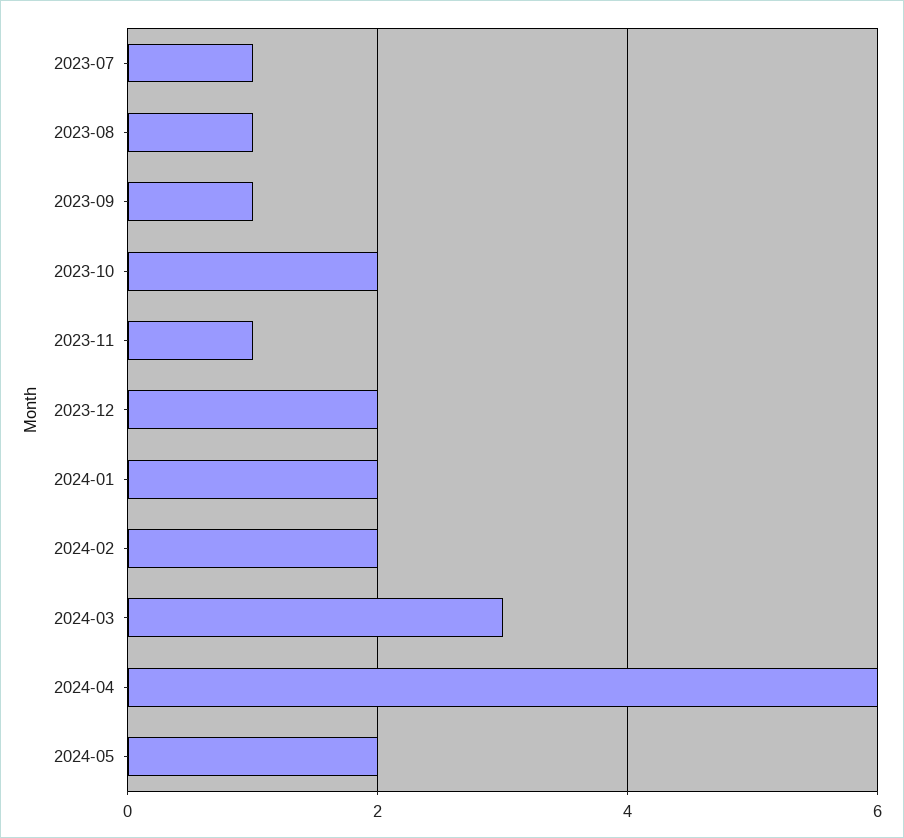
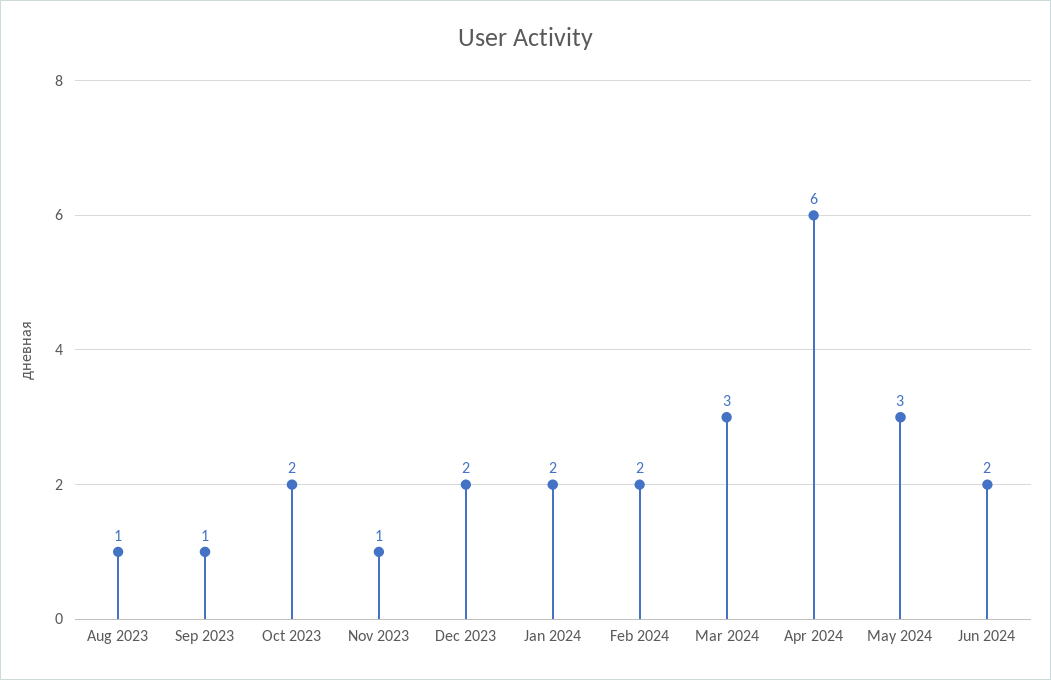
2023-07: 1 -> none
2024-05: 2 -> 3
Jun 2024: none -> 2

